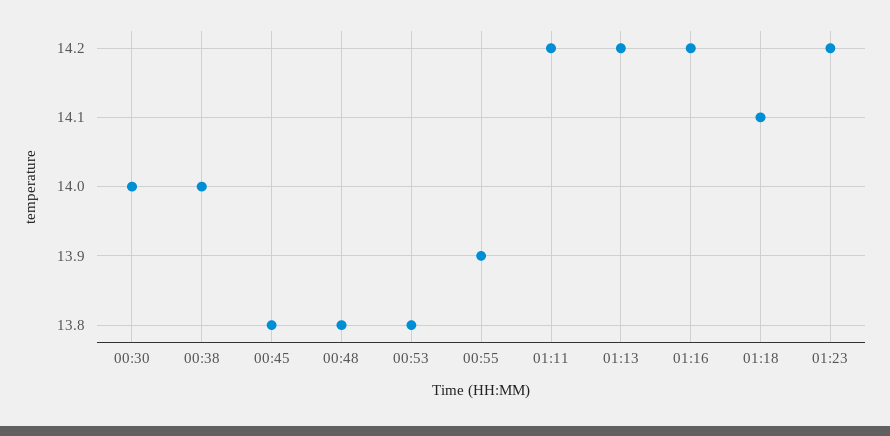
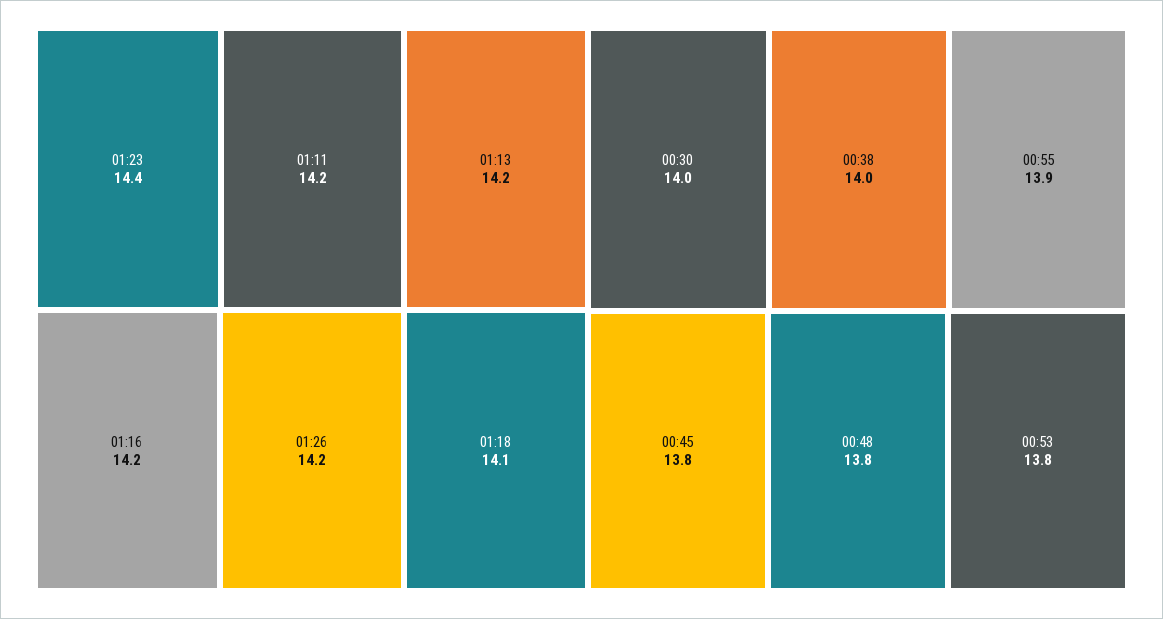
01:23: 14.2 -> 14.4
01:26: none -> 14.2

